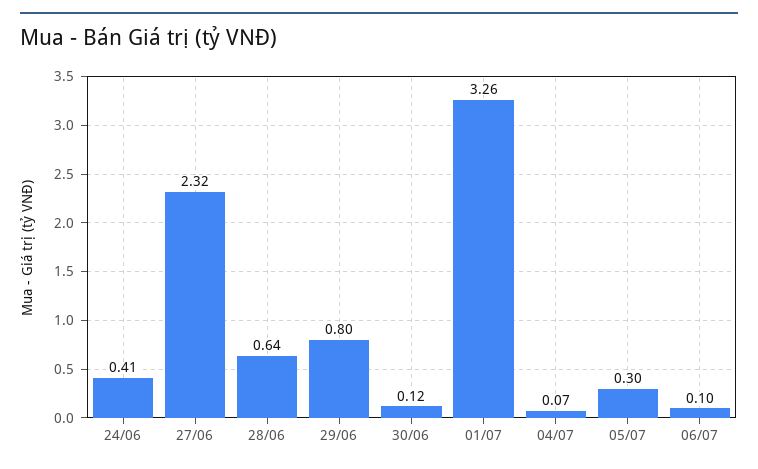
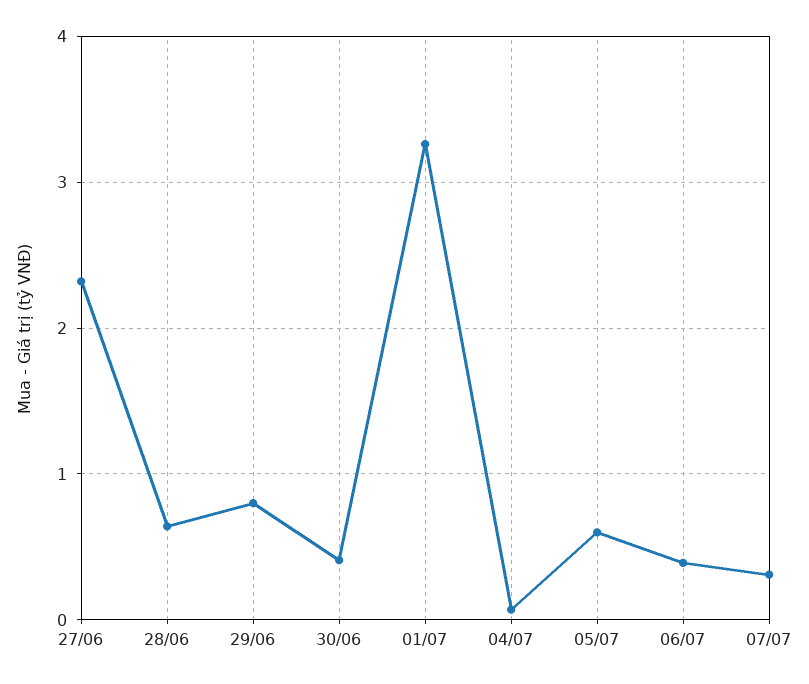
24/06: 0.41 -> none
30/06: 0.12 -> 0.4
05/07: 0.3 -> 0.6
06/07: 0.1 -> 0.4
07/07: none -> 0.3

